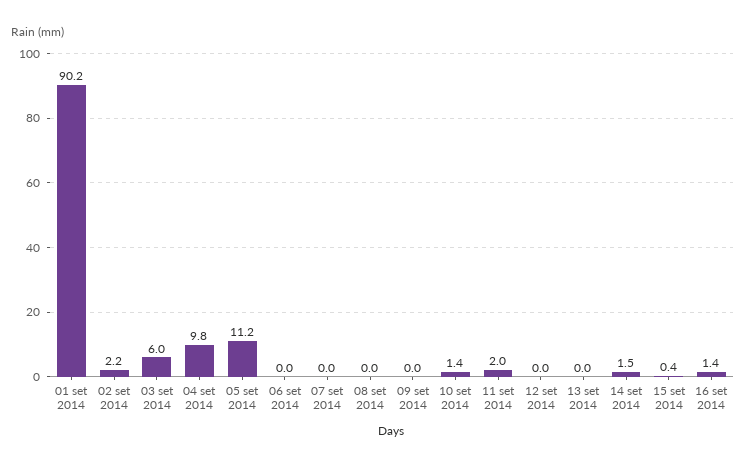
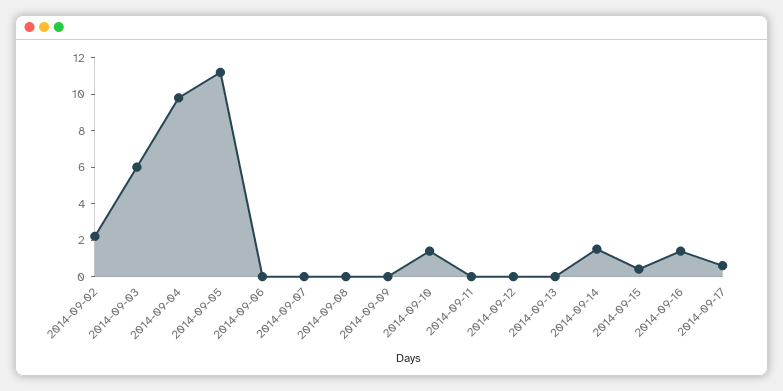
01 set 2014: 90.2 -> none
11 set 2014: 2 -> 0
2014-09-17: none -> 0.5

